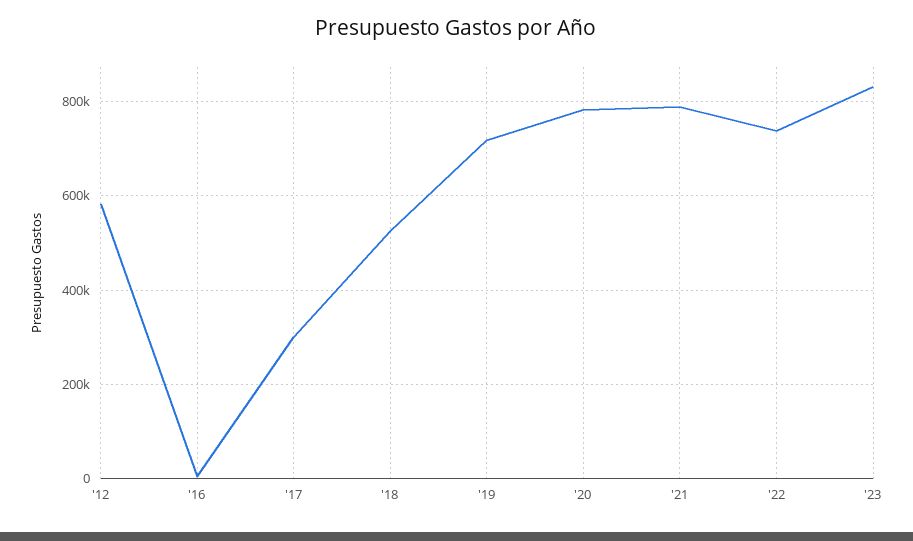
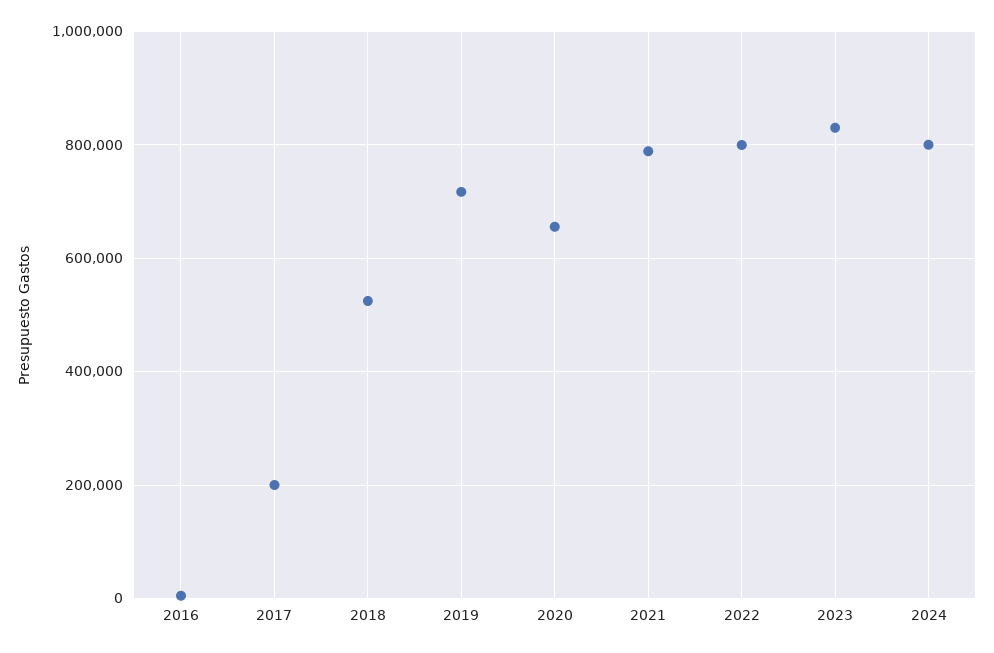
'12: 580000 -> none
'17: 300000 -> 200000
'20: 780000 -> 660000
'22: 740000 -> 800000
2024: none -> 800000

